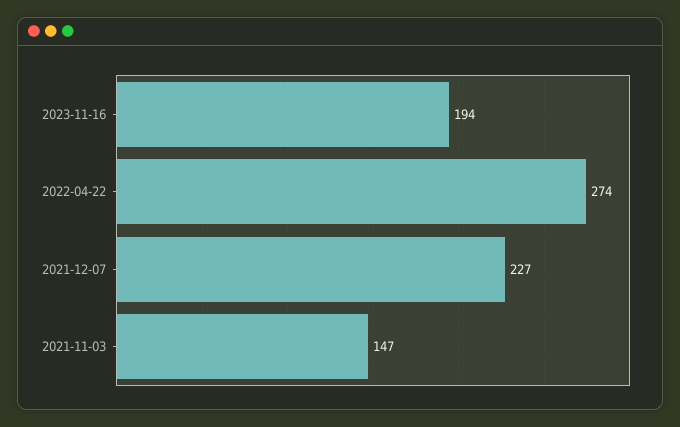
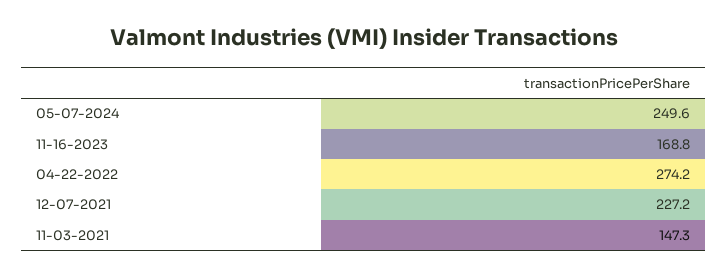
2023-11-16: 194 -> 168.8
05-07-2024: none -> 249.6

